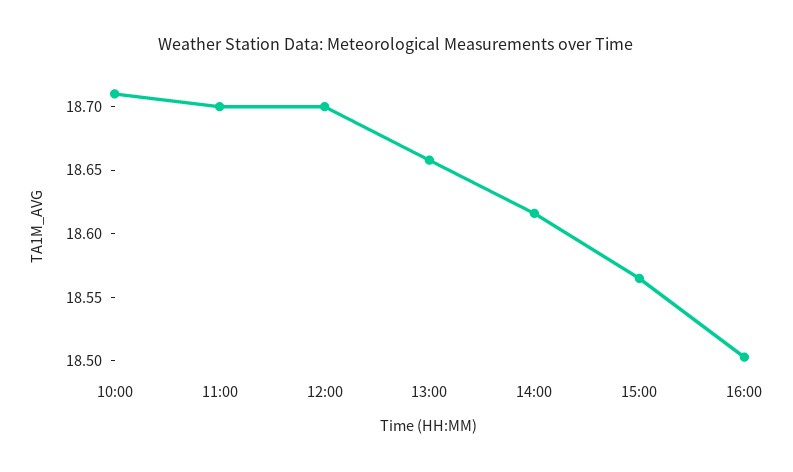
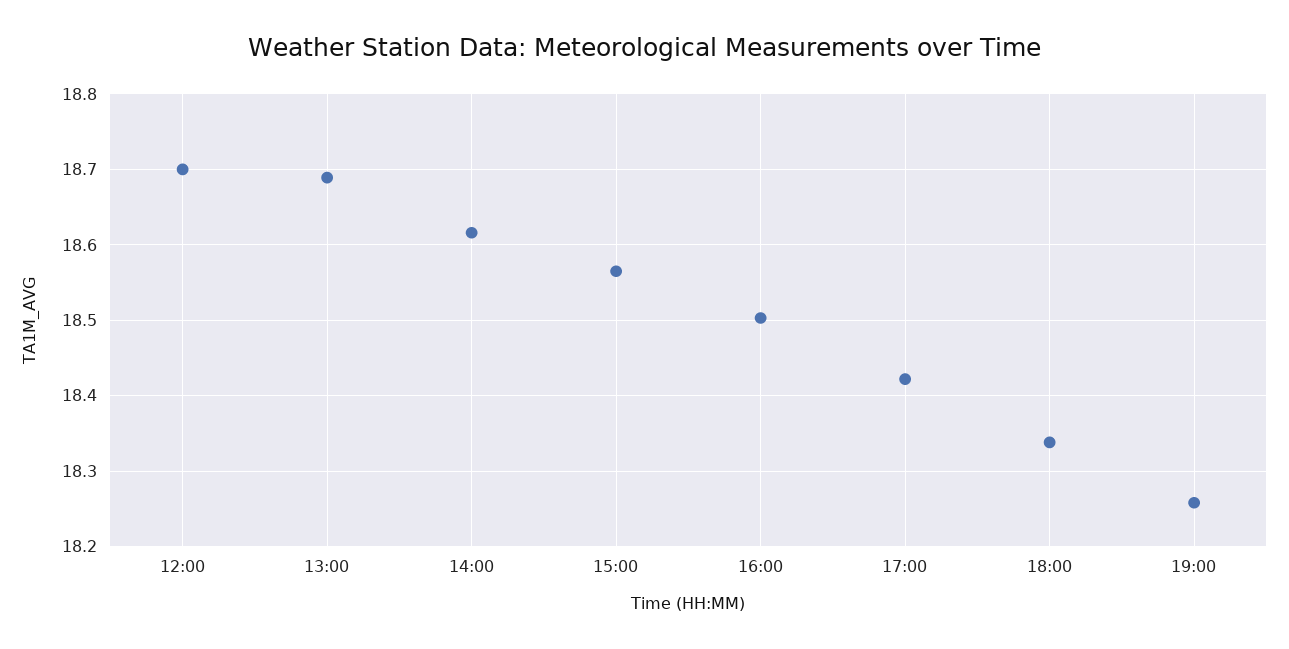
10:00: 18.71 -> none
11:00: 18.7 -> none
13:00: 18.66 -> 18.69
17:00: none -> 18.42
18:00: none -> 18.34
19:00: none -> 18.26

